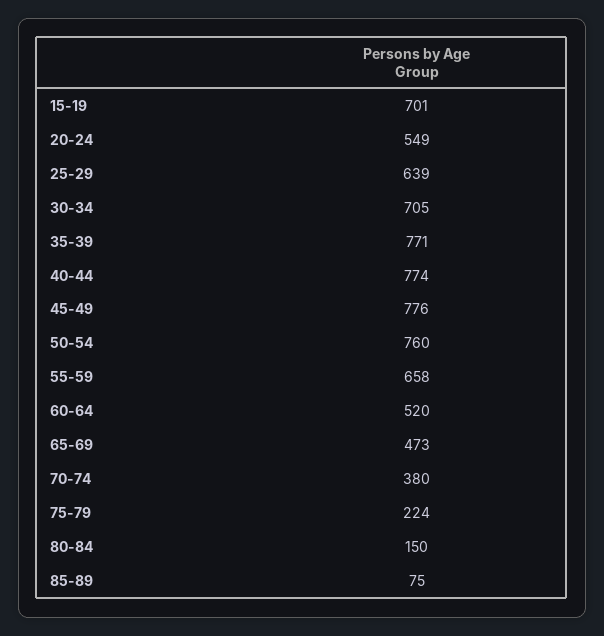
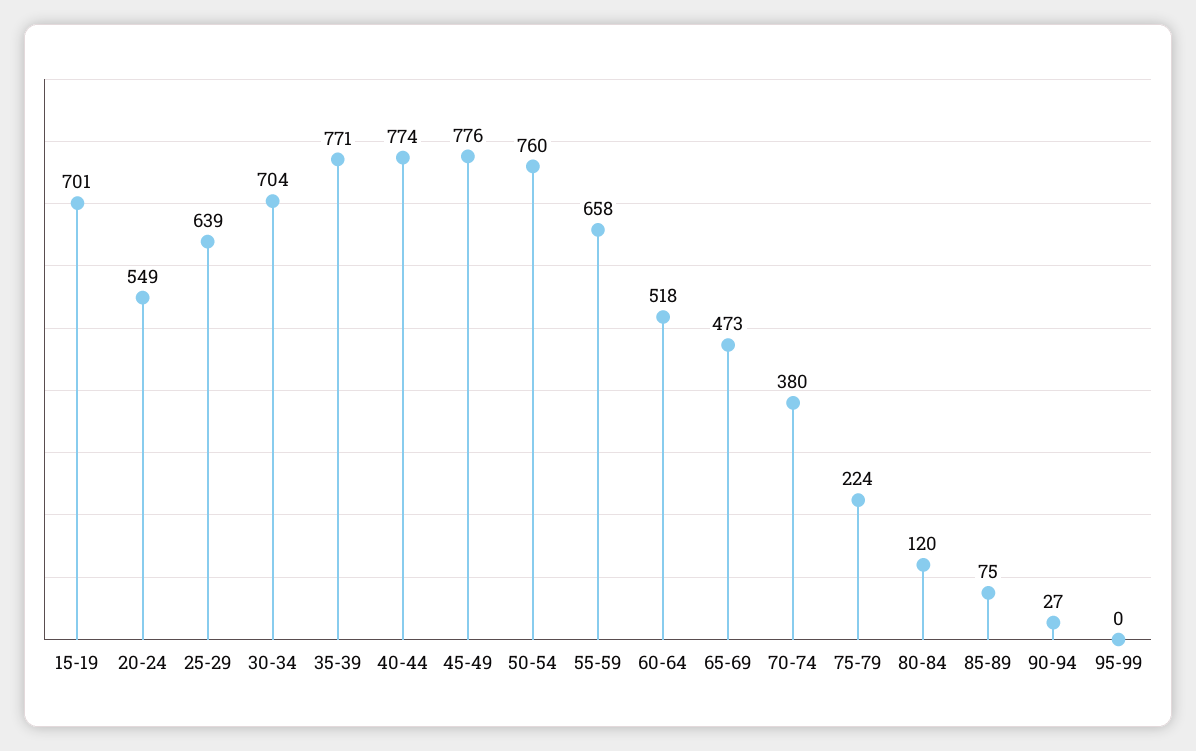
30-34: 705 -> 704
60-64: 520 -> 518
80-84: 150 -> 120
90-94: none -> 27
95-99: none -> 0

